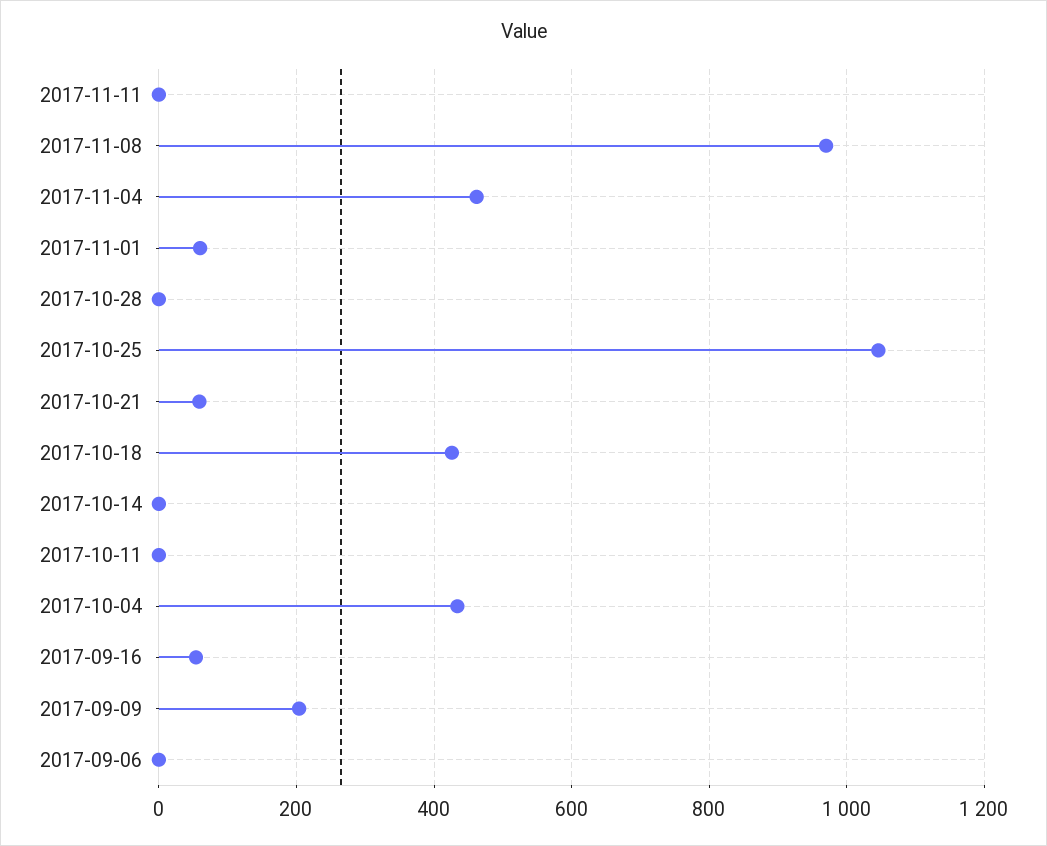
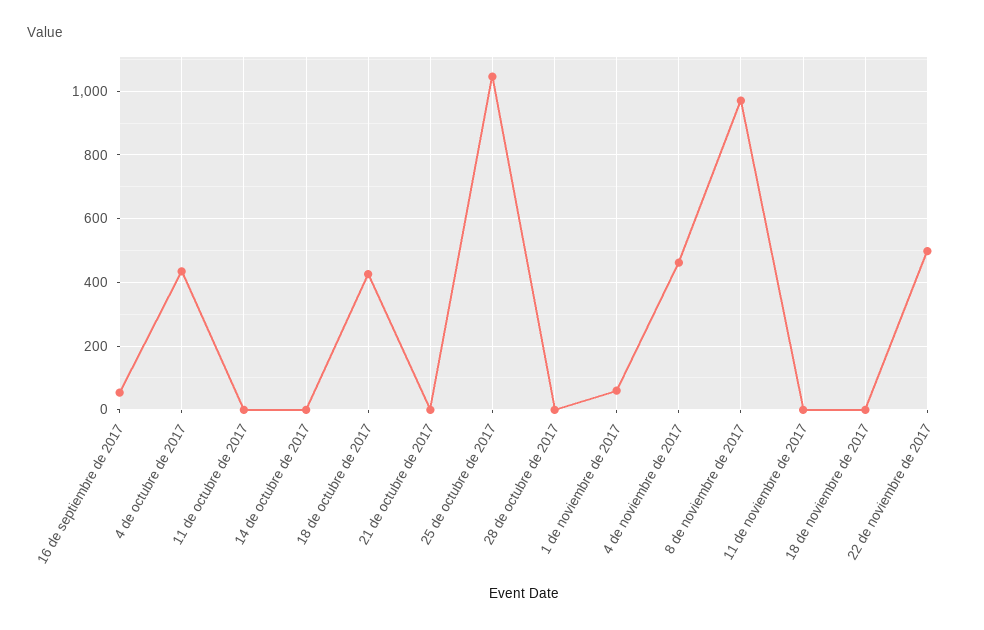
2017-10-21: 60 -> 0
2017-09-09: 200 -> none
2017-09-06: 0 -> none
18 de noviembre de 2017: none -> 0
22 de noviembre de 2017: none -> 500

